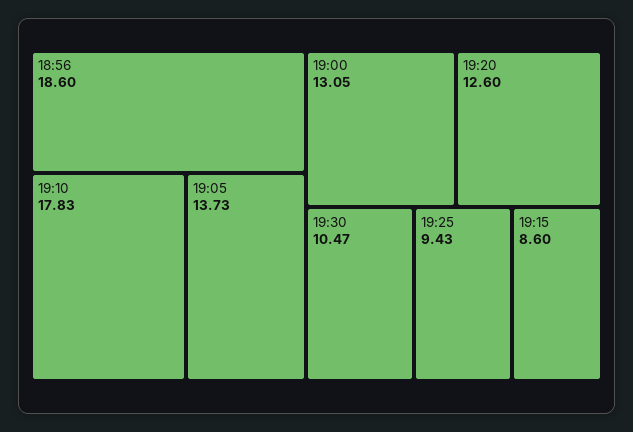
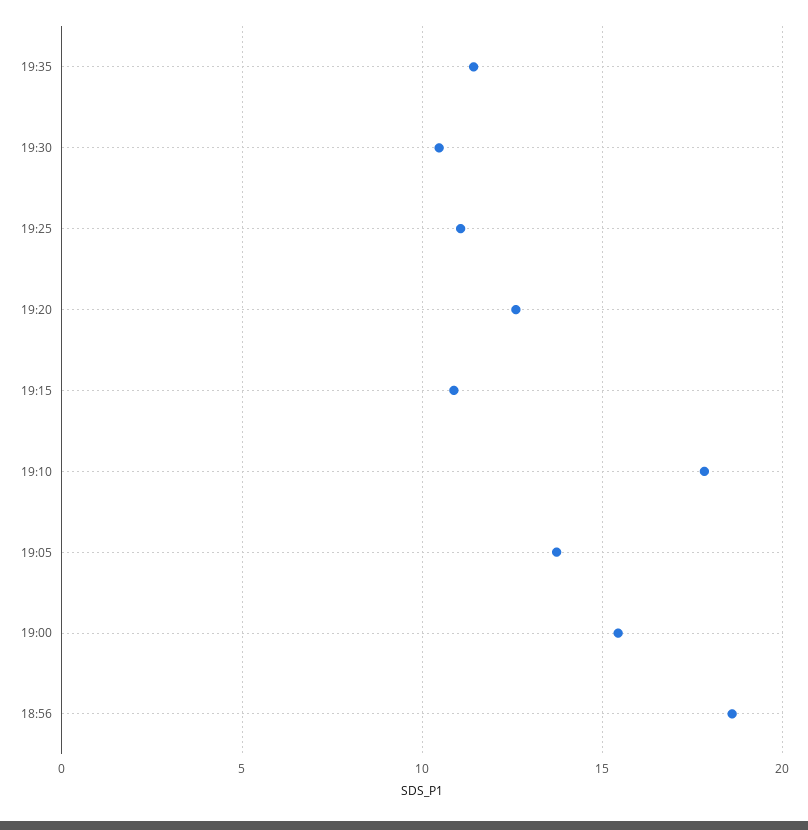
19:00: 13.05 -> 15.5
19:25: 9.43 -> 11
19:15: 8.6 -> 11
19:35: none -> 11.5

